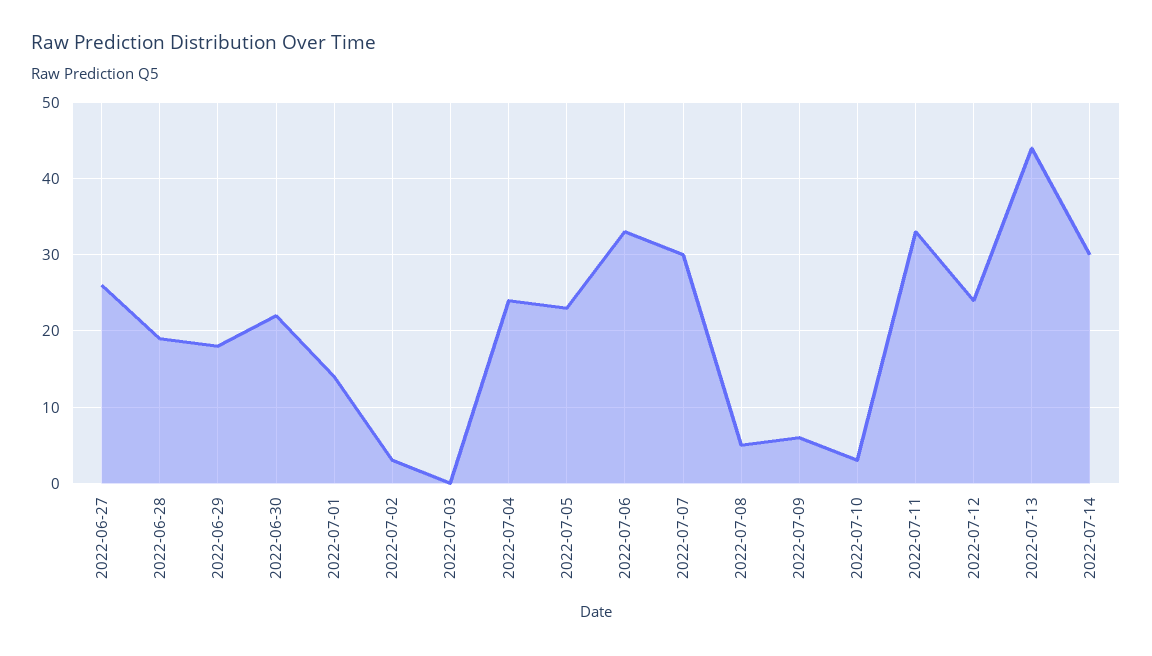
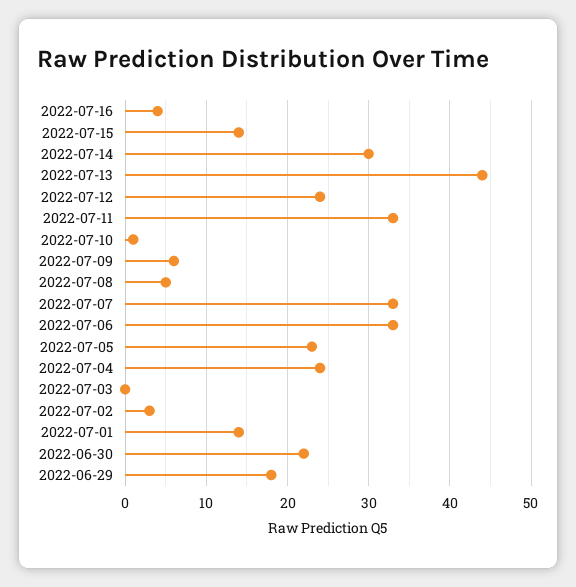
2022-06-27: 26 -> none
2022-06-28: 19 -> none
2022-07-07: 30 -> 33
2022-07-10: 3 -> 1
2022-07-16: none -> 4
2022-07-15: none -> 14

